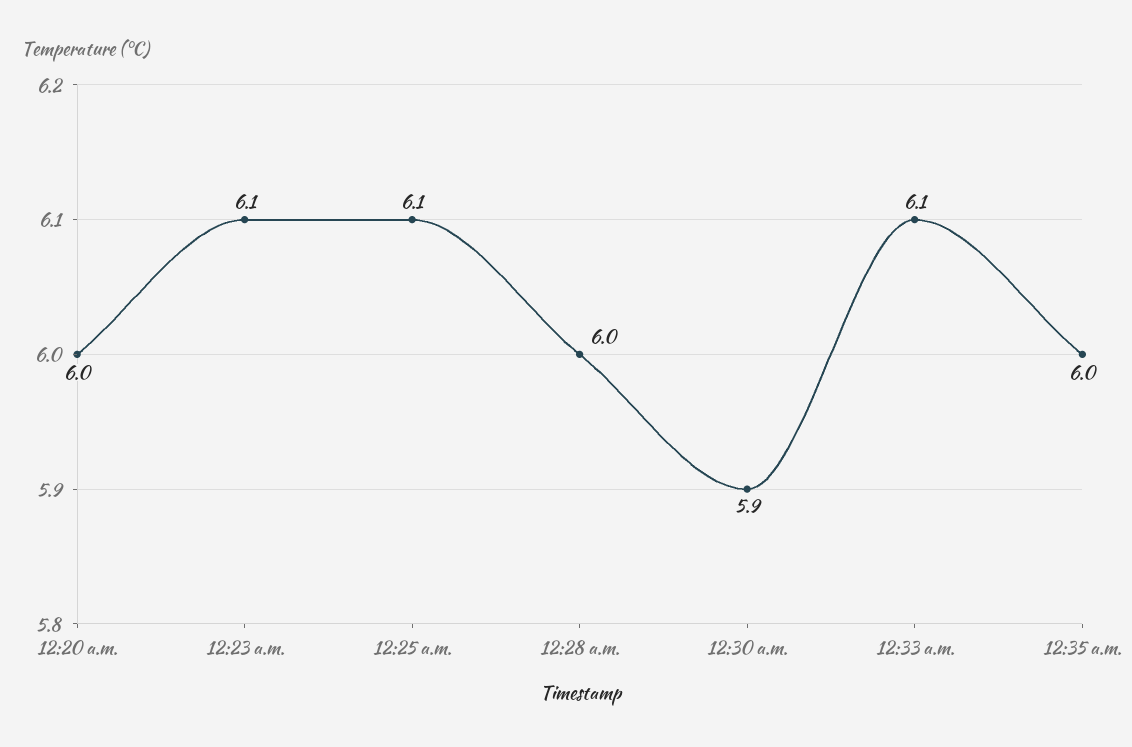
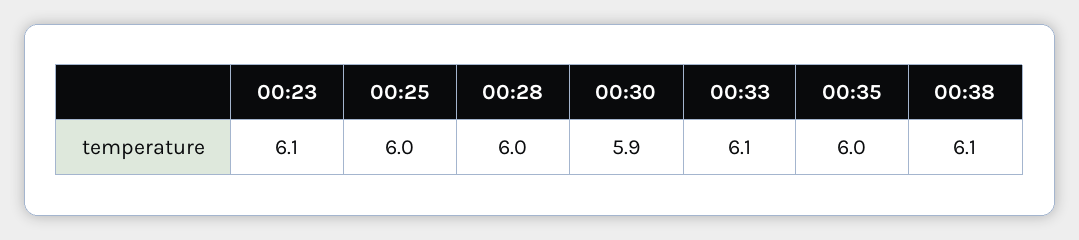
12:20 a.m.: 6 -> none
12:25 a.m.: 6.1 -> 6
00:38: none -> 6.1

